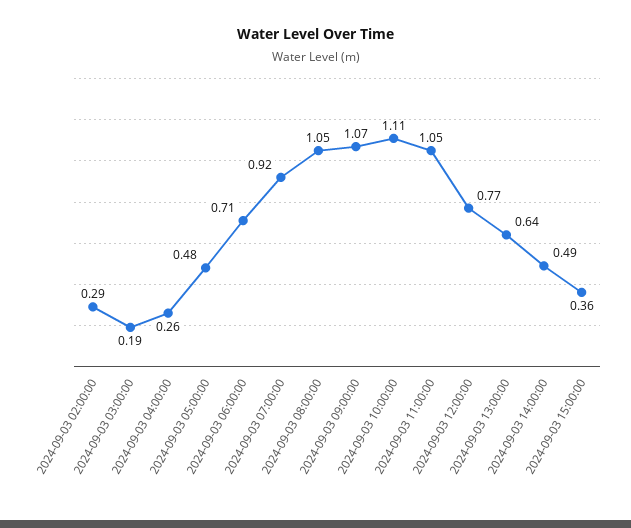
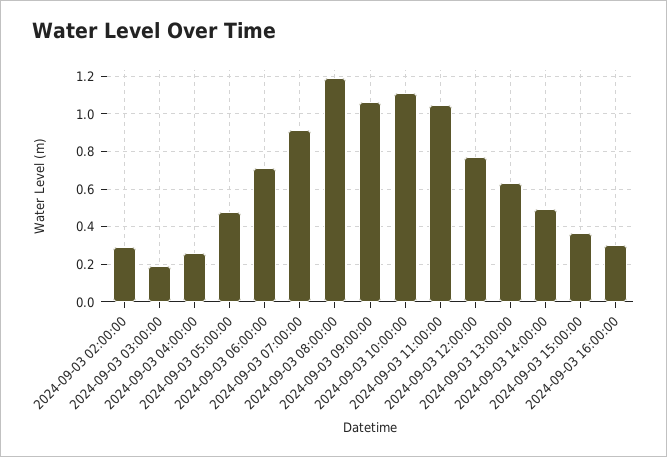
2024-09-03 08:00:00: 1.05 -> 1.2
2024-09-03 16:00:00: none -> 0.3

